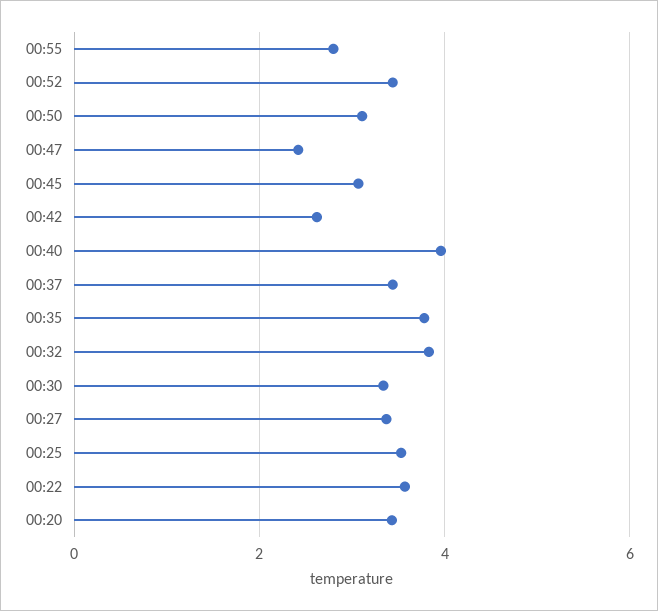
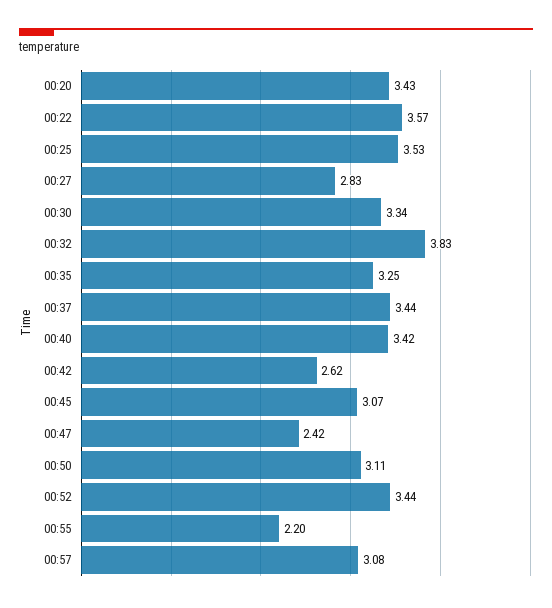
00:55: 2.8 -> 2.2
00:40: 4 -> 3.42
00:35: 3.8 -> 3.25
00:27: 3.4 -> 2.83
00:57: none -> 3.08

